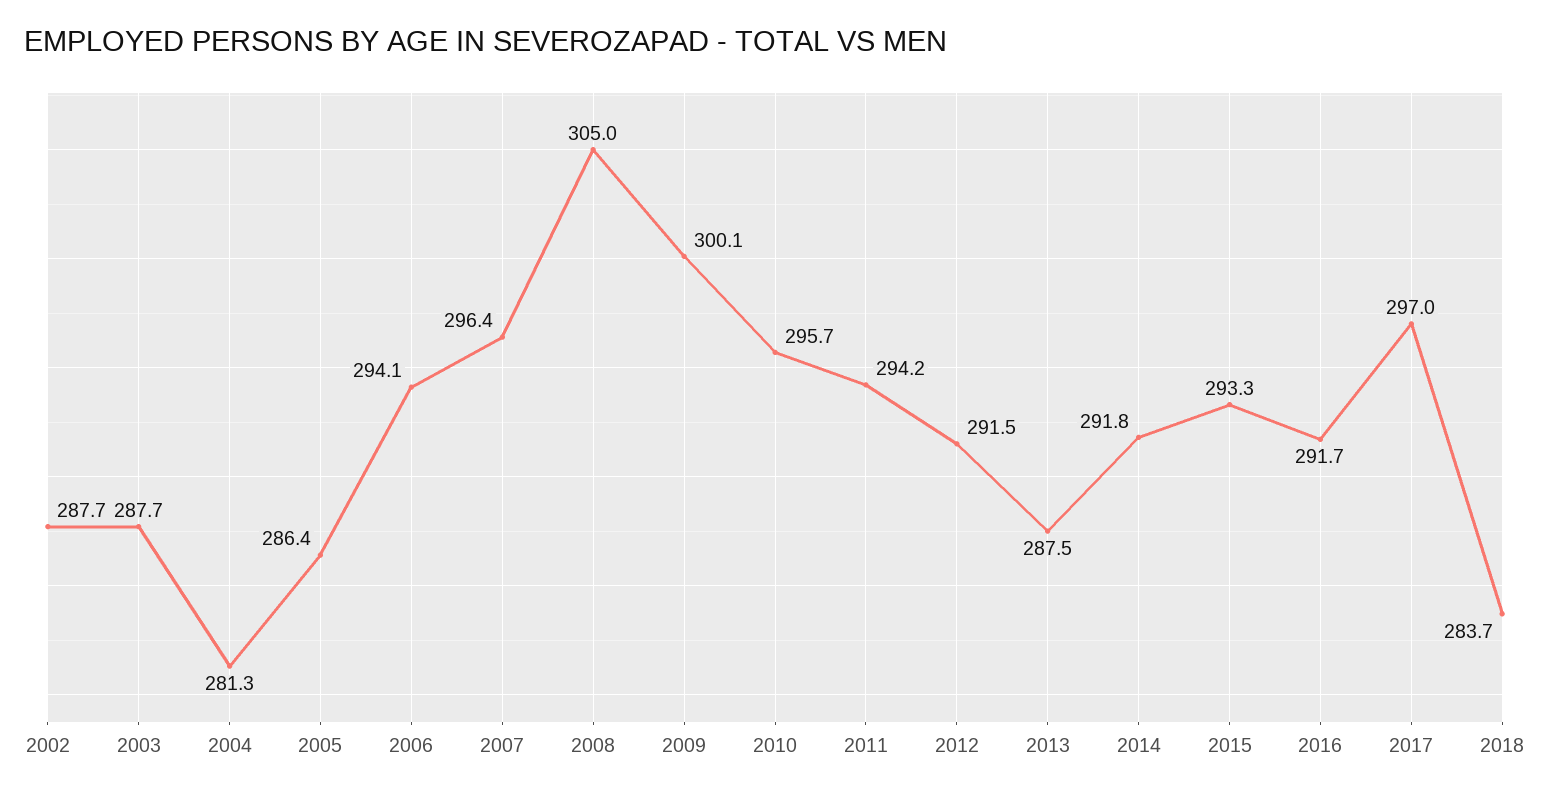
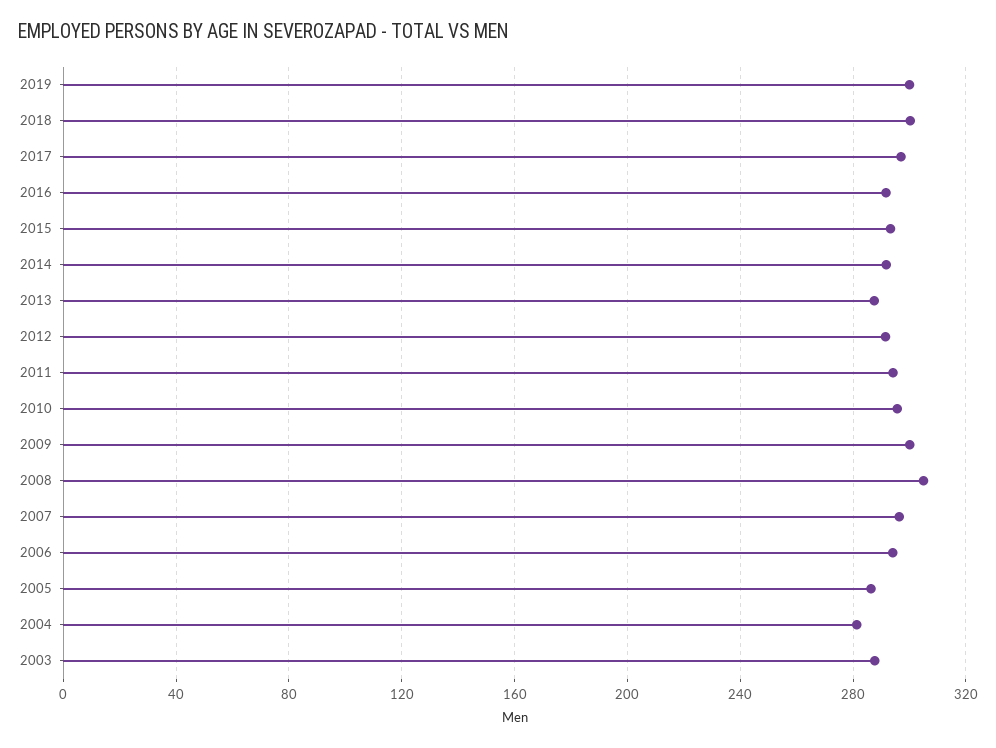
2002: 287.7 -> none
2018: 283.7 -> 300
2019: none -> 300

